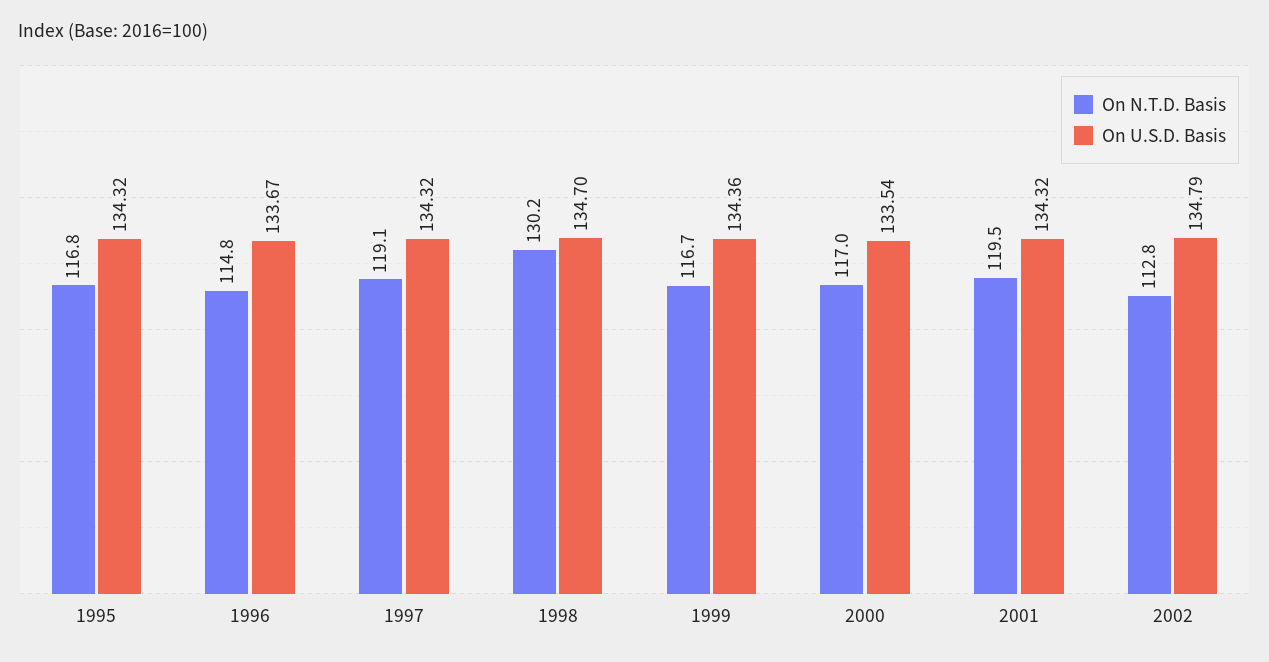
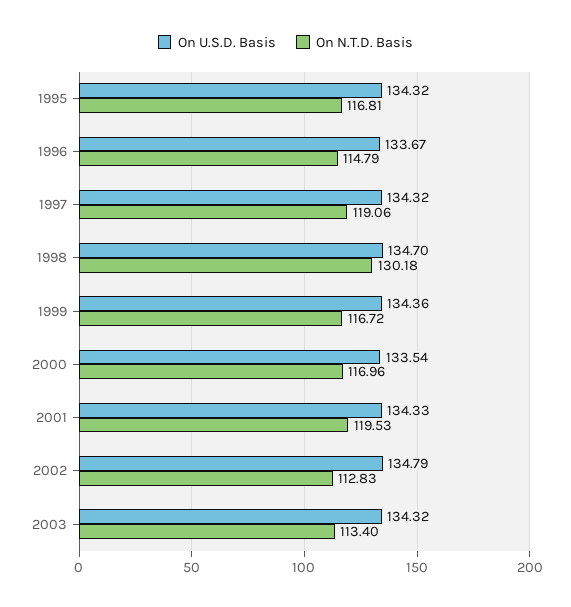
On U.S.D. Basis, 2001: 134.32 -> 134.33
On U.S.D. Basis, 2003: none -> 134.32
On N.T.D. Basis, 2003: none -> 113.4

